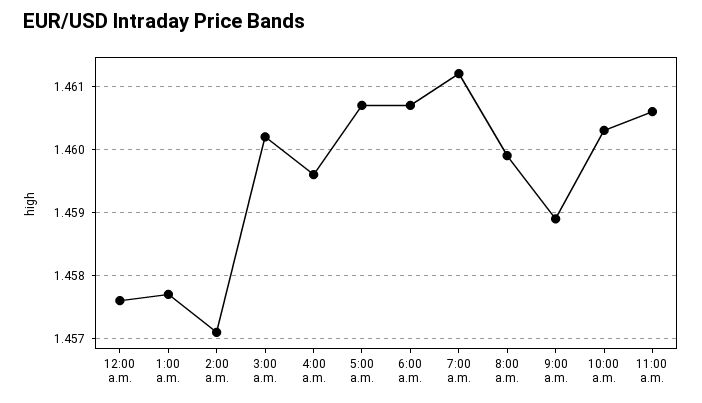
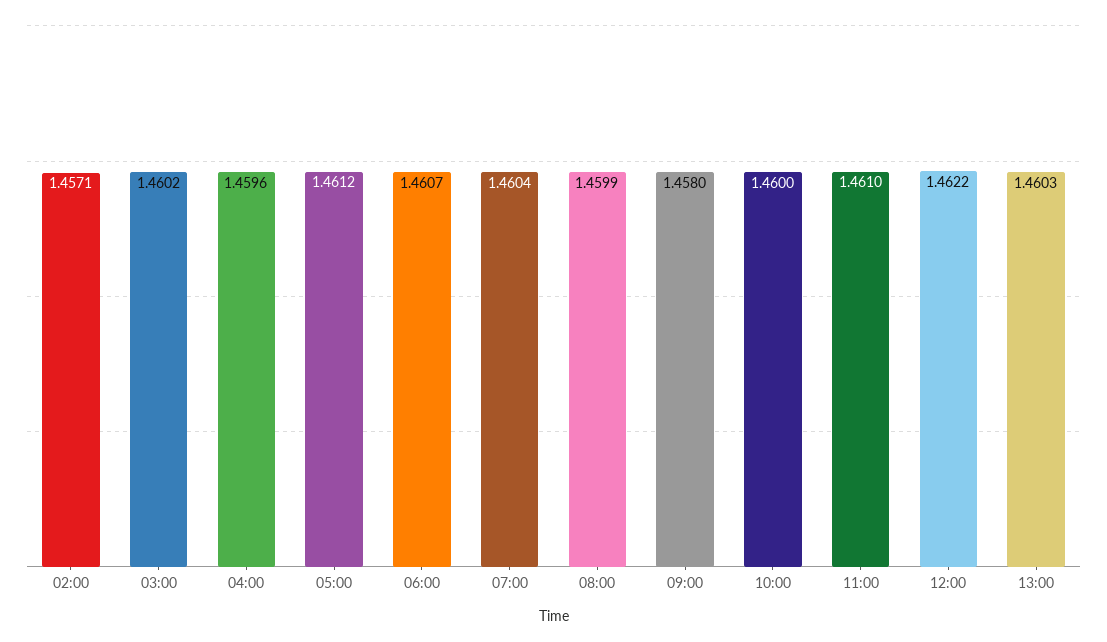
12:00 a.m.: 1.4576 -> none
1:00 a.m.: 1.4577 -> none
5:00 a.m.: 1.4607 -> 1.4612
7:00 a.m.: 1.4612 -> 1.4604
9:00 a.m.: 1.4589 -> 1.458
10:00 a.m.: 1.4603 -> 1.46
11:00 a.m.: 1.4606 -> 1.461
12:00: none -> 1.4622
13:00: none -> 1.4603

